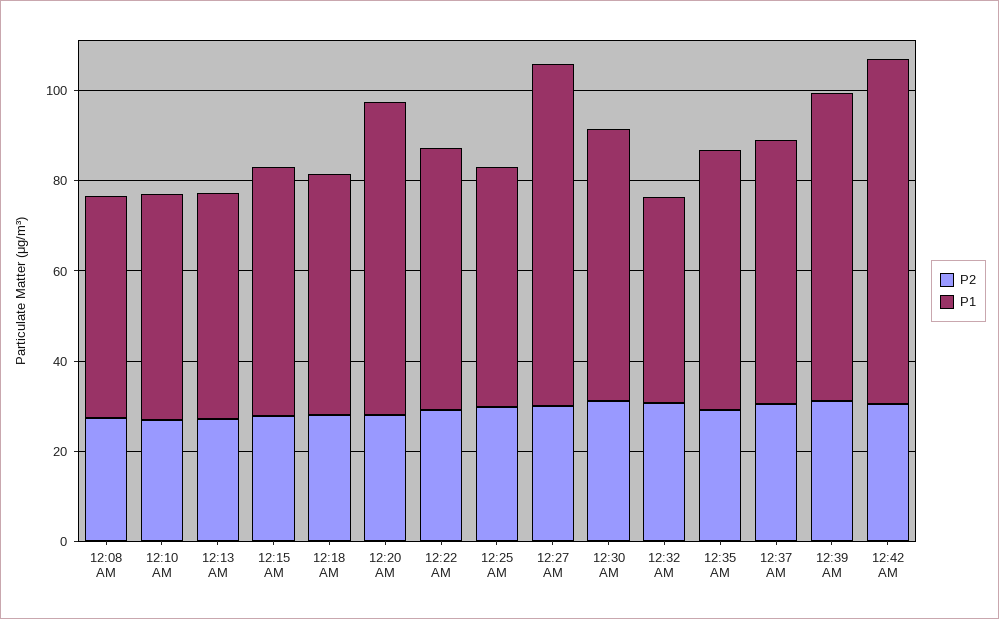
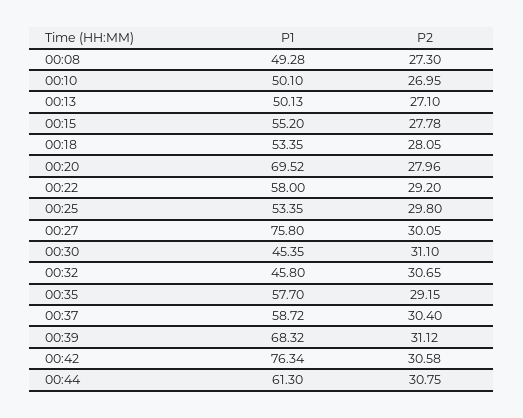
P1, 12:30 AM: 60 -> 45.35
P1, 00:44: none -> 61.3
P2, 00:44: none -> 30.75

